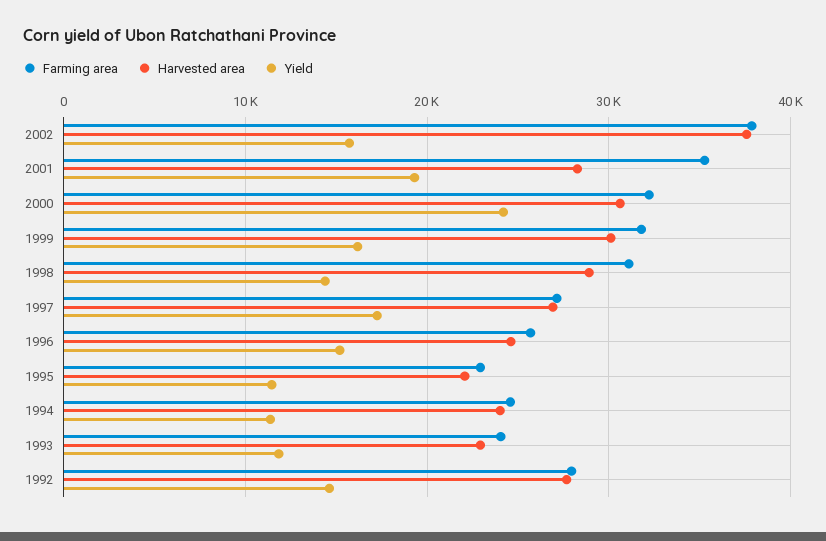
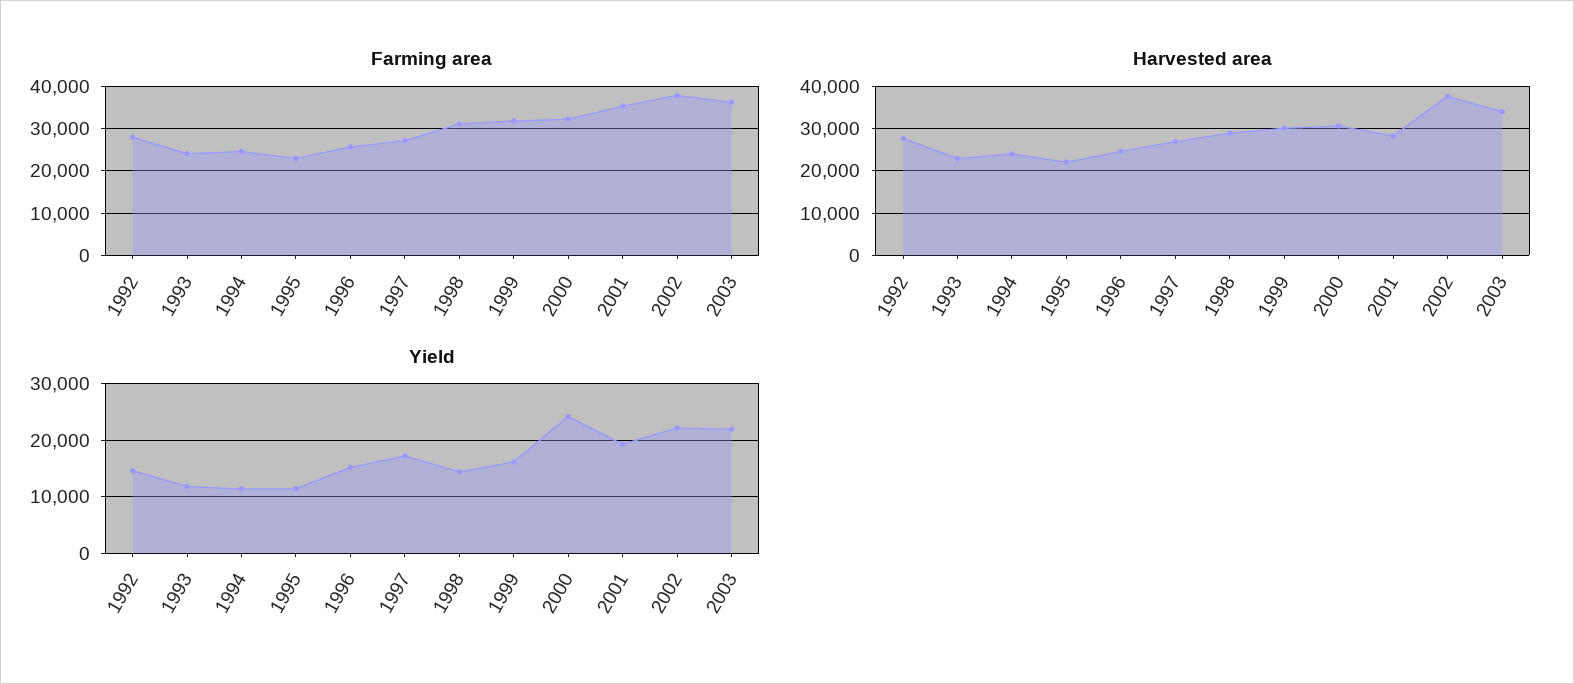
Yield, 2002: 16000 -> 22000
Farming area, 2003: none -> 36000
Harvested area, 2003: none -> 34000
Yield, 2003: none -> 22000

